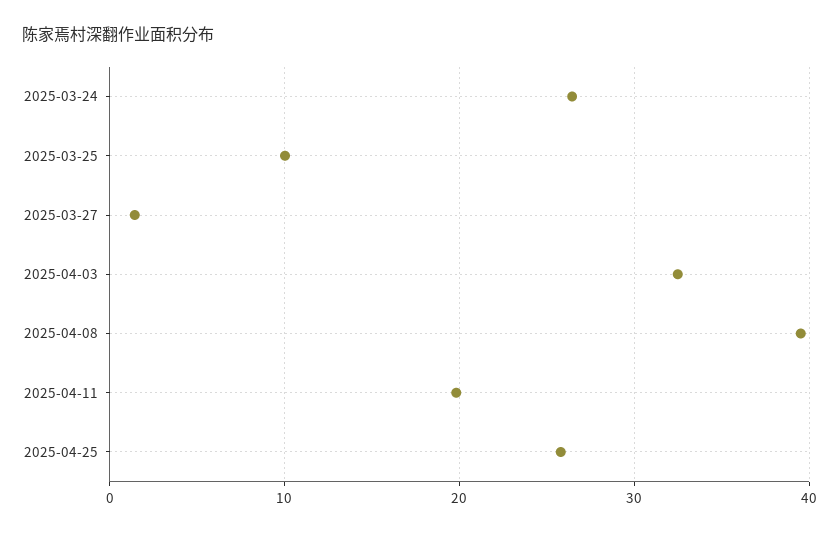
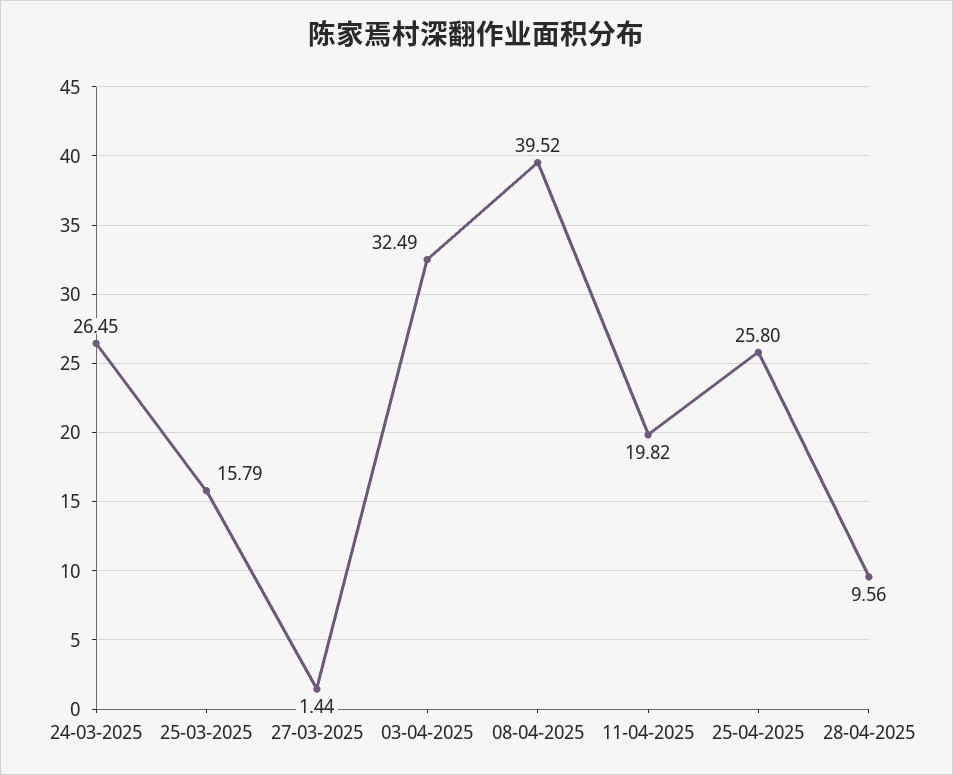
2025-03-25: 10 -> 15.79
28-04-2025: none -> 9.56

